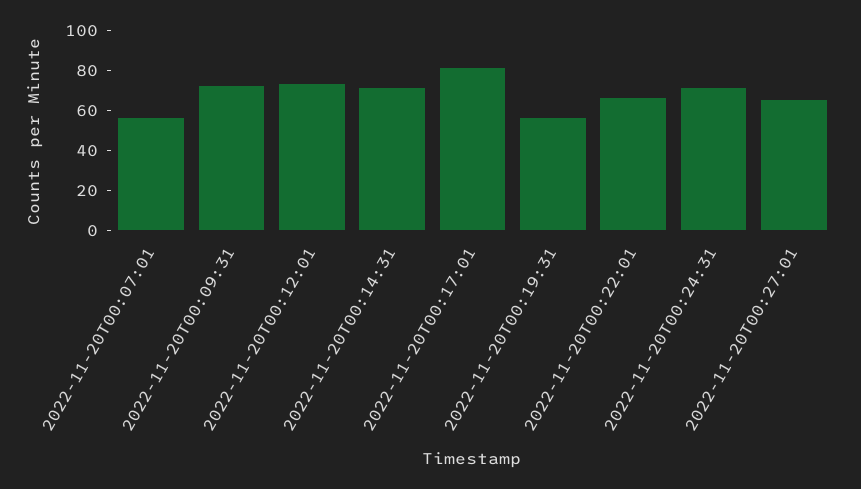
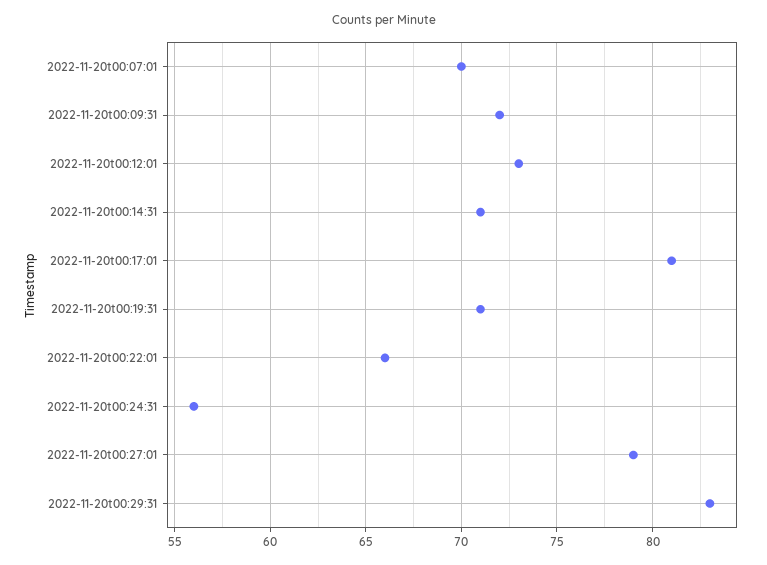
2022-11-20T00:07:01: 55 -> 70
2022-11-20T00:19:31: 55 -> 71
2022-11-20T00:24:31: 70 -> 56
2022-11-20T00:27:01: 65 -> 79
2022-11-20t00:29:31: none -> 83

